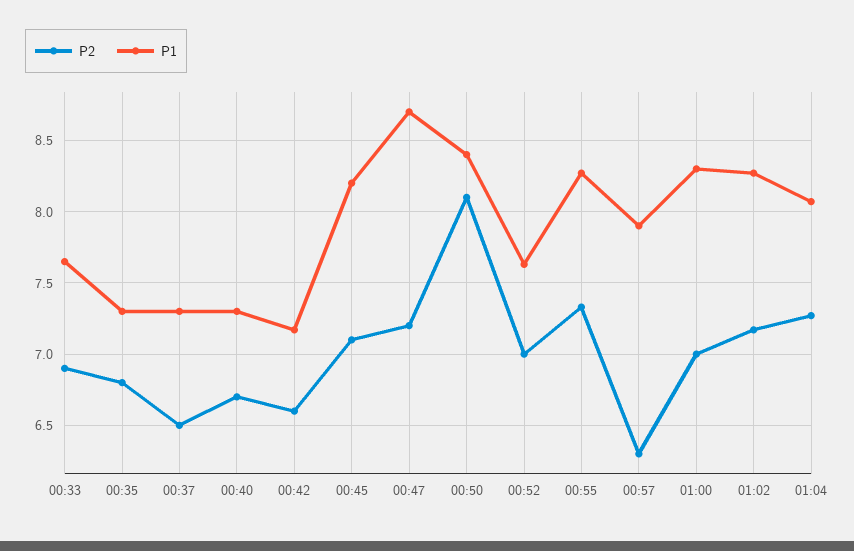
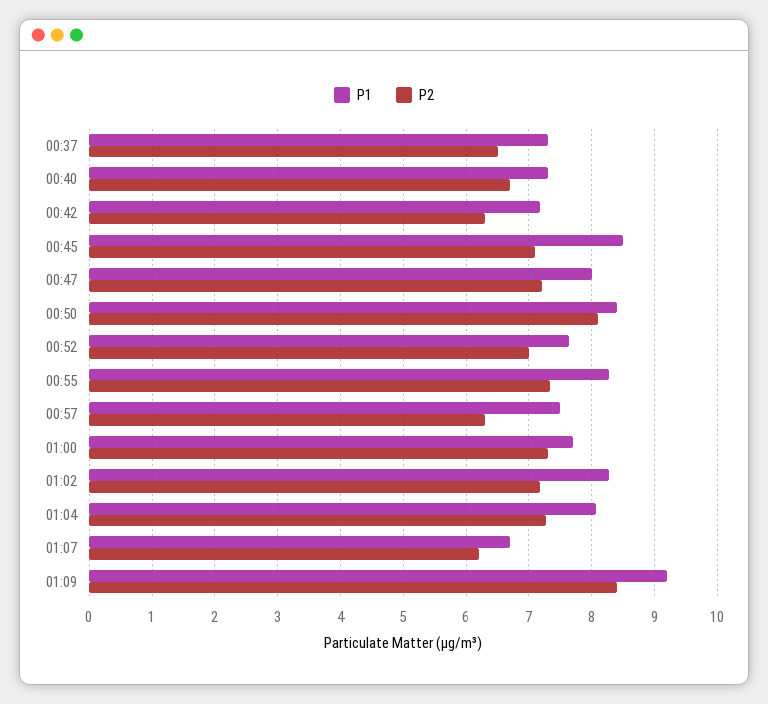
P2, 00:33: 6.9 -> none
P1, 00:33: 7.65 -> none
P2, 00:35: 6.8 -> none
P1, 00:35: 7.3 -> none
P2, 00:42: 6.6 -> 6.3
P1, 00:45: 8.2 -> 8.5
P1, 00:47: 8.7 -> 8
P1, 00:57: 7.9 -> 7.5
P2, 01:00: 7 -> 7.3
P1, 01:00: 8.3 -> 7.7
P1, 01:07: none -> 6.7
P2, 01:07: none -> 6.2
P1, 01:09: none -> 9.2
P2, 01:09: none -> 8.4

